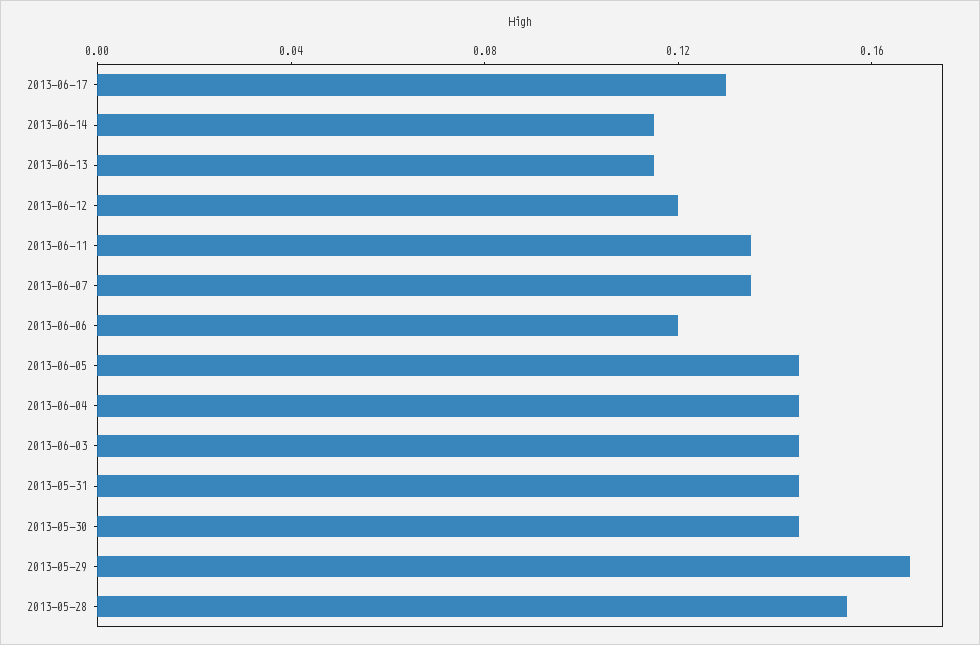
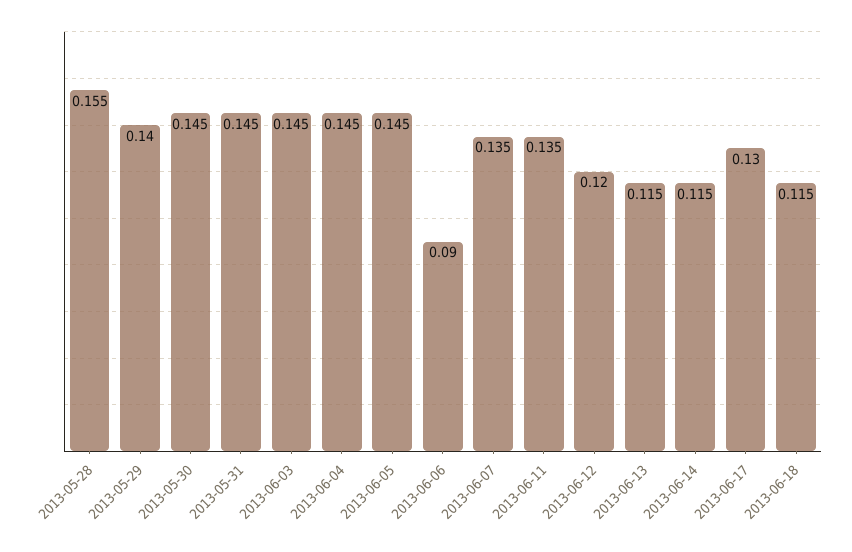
2013-06-06: 0.12 -> 0.09
2013-05-29: 0.17 -> 0.14
2013-06-18: none -> 0.115

